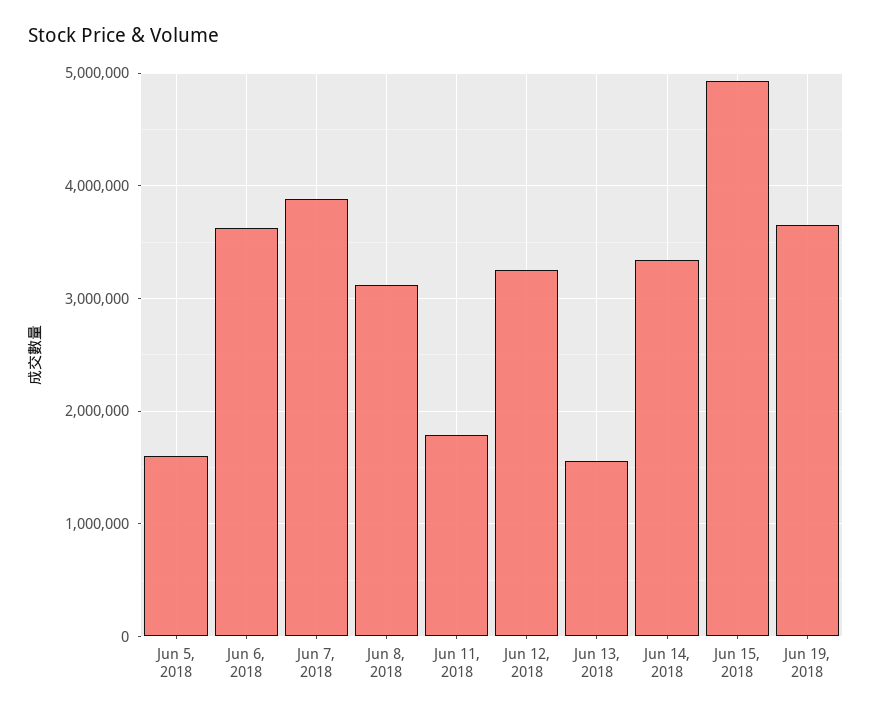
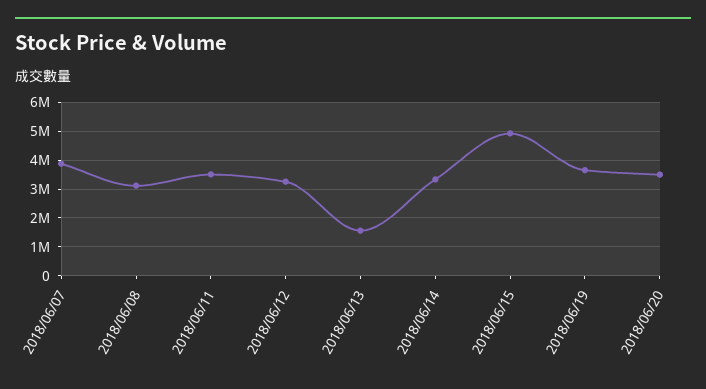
Jun 5, 2018: 1600000 -> none
Jun 6, 2018: 3600000 -> none
Jun 11, 2018: 1800000 -> 3500000
2018/06/20: none -> 3500000

